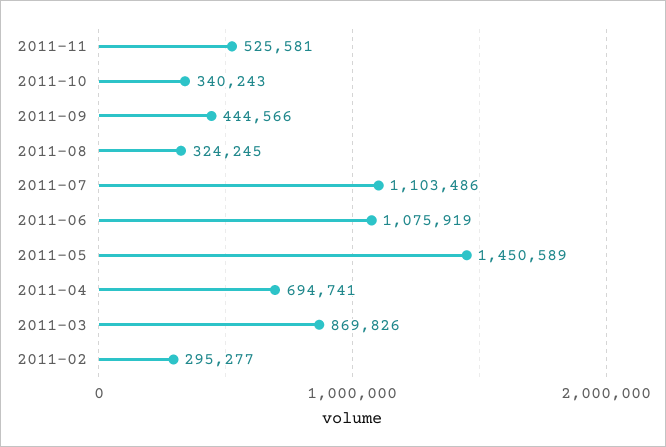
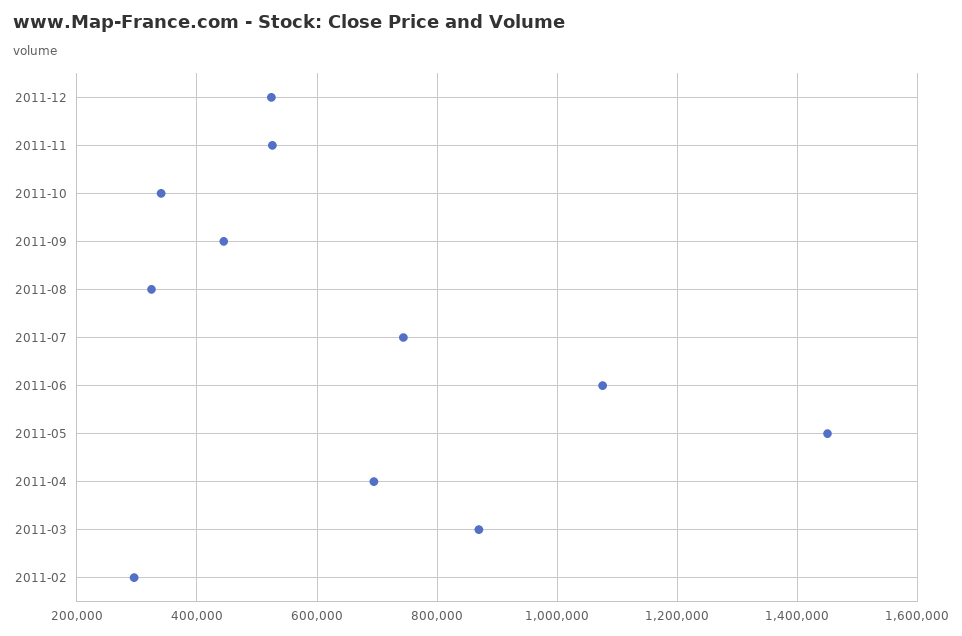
2011-07: 1103486 -> 740000
2011-12: none -> 520000

